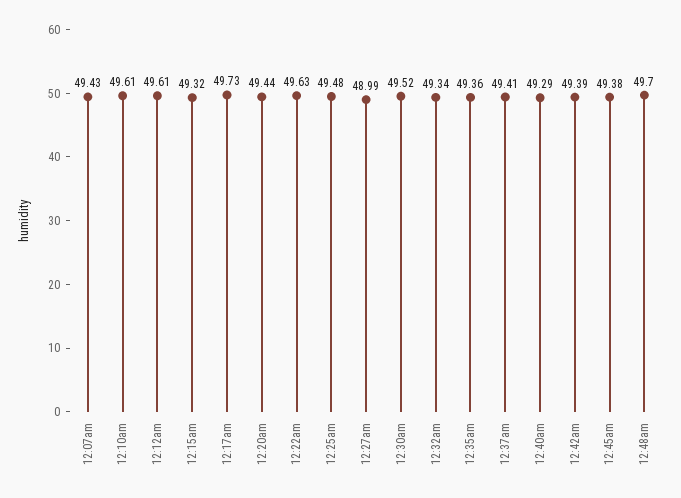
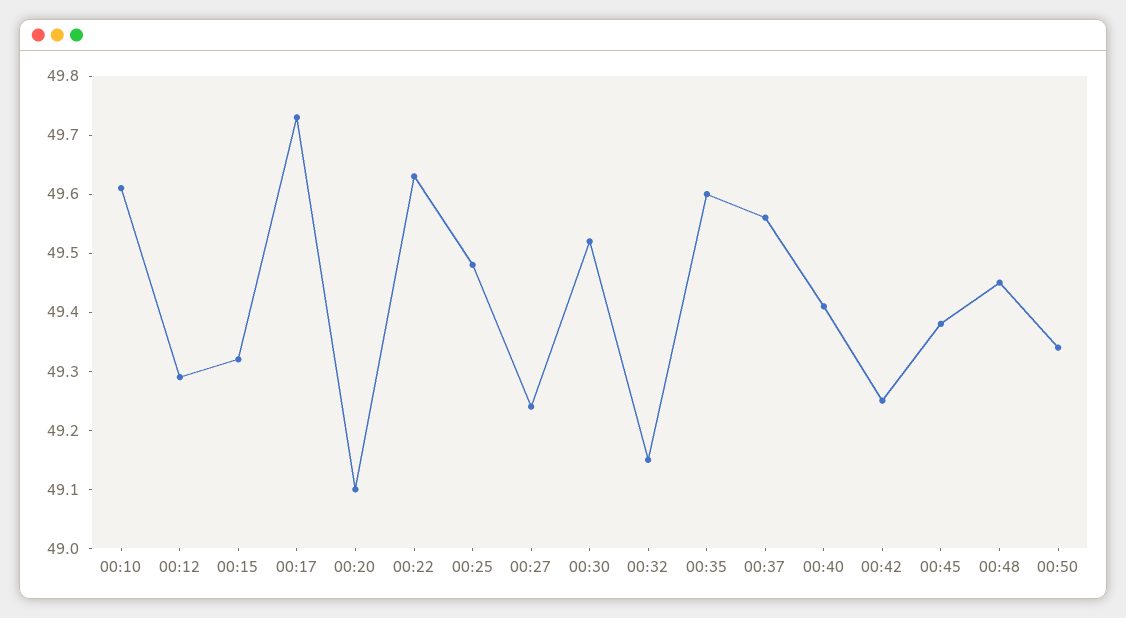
12:07am: 49.43 -> none
12:12am: 49.61 -> 49.3
12:20am: 49.44 -> 49.1
12:27am: 48.99 -> 49.25
12:32am: 49.34 -> 49.15
12:35am: 49.36 -> 49.6
12:37am: 49.41 -> 49.55
12:40am: 49.29 -> 49.4
12:42am: 49.39 -> 49.25
12:48am: 49.7 -> 49.45
00:50: none -> 49.35

